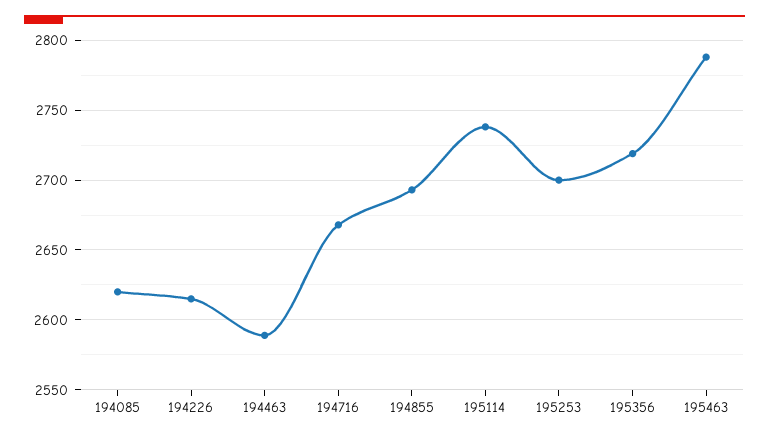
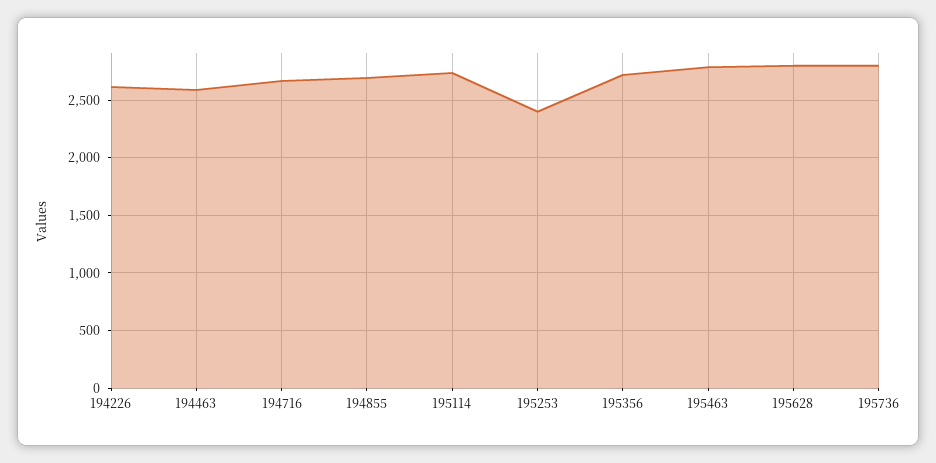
194085: 2620 -> none
195253: 2700 -> 2400
195628: none -> 2800
195736: none -> 2800

